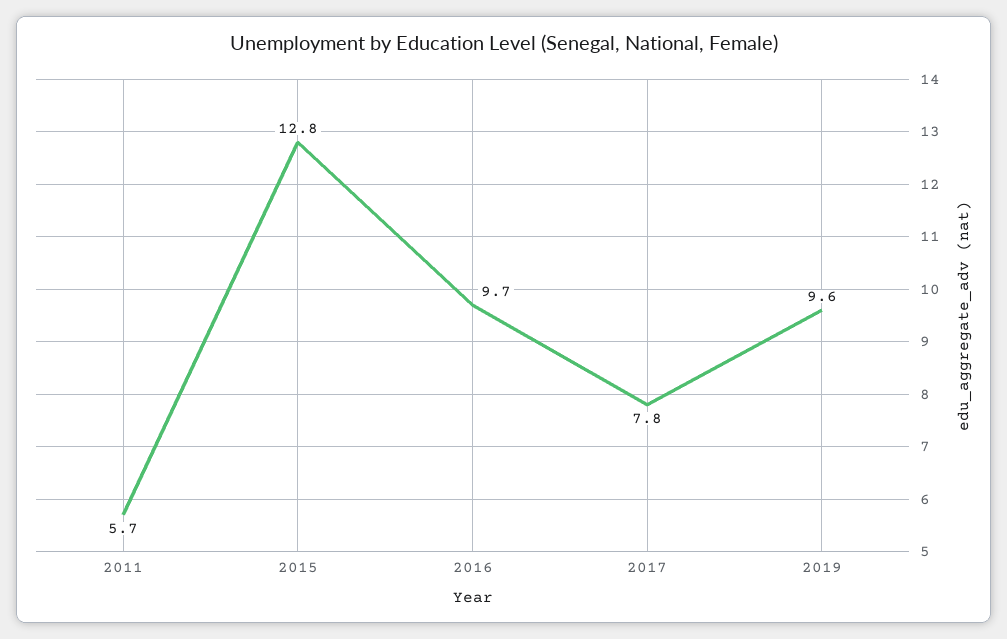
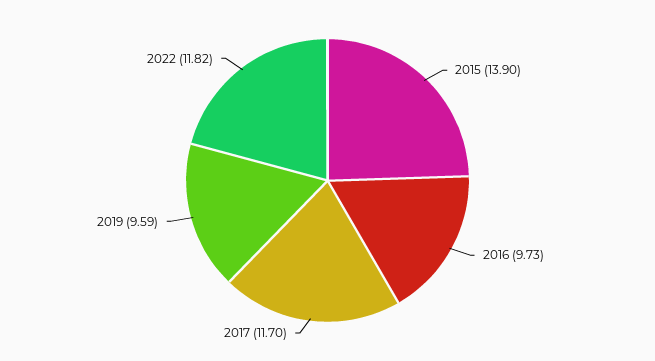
2011: 5.7 -> none
2015: 12.8 -> 13.9
2017: 7.8 -> 11.7
2022: none -> 11.82

